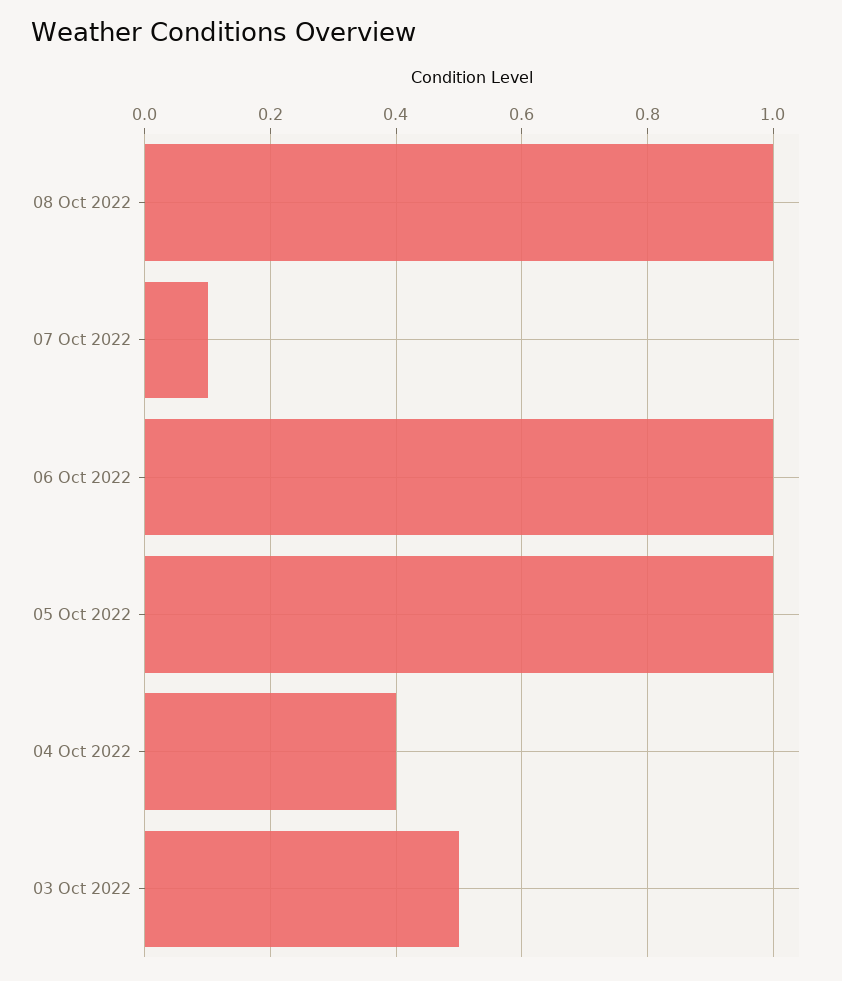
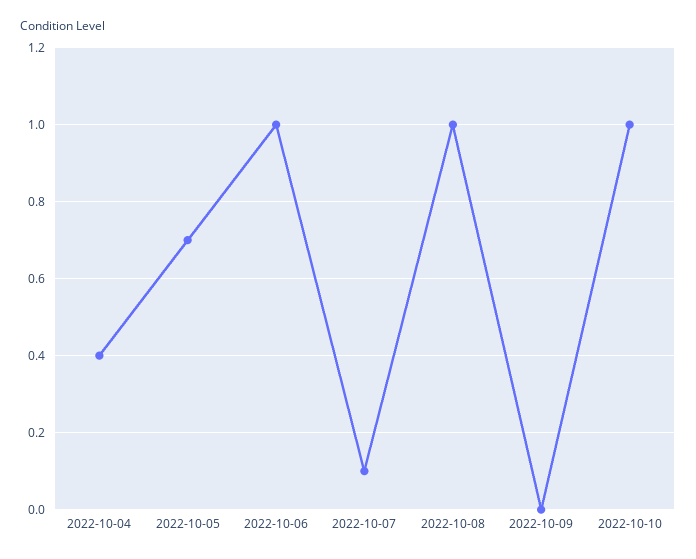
05 Oct 2022: 1 -> 0.7
03 Oct 2022: 0.5 -> none
2022-10-09: none -> 0
2022-10-10: none -> 1

